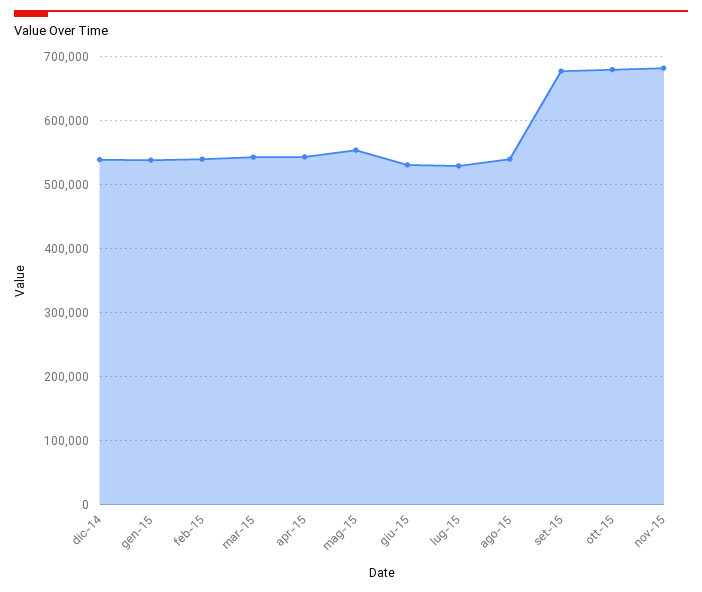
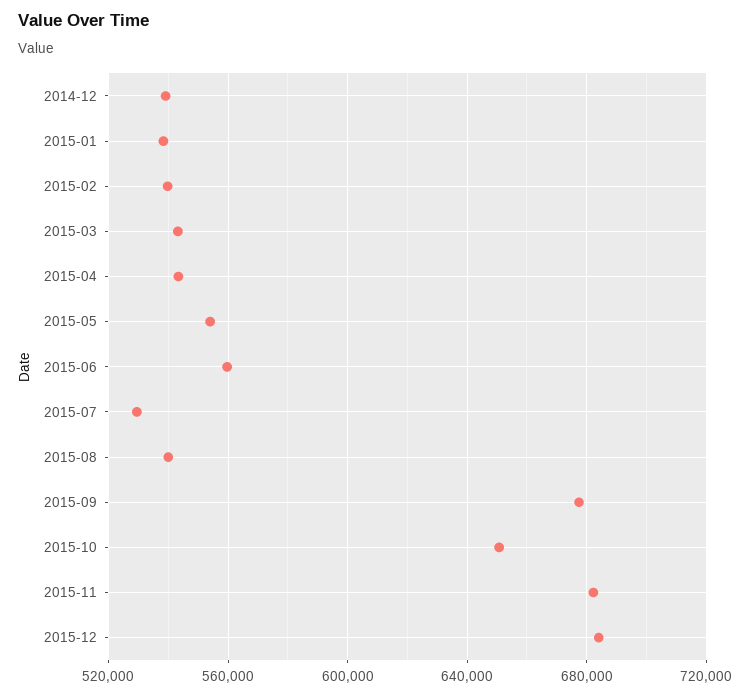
giu-15: 530000 -> 560000
ott-15: 680000 -> 650000
2015-12: none -> 685000

